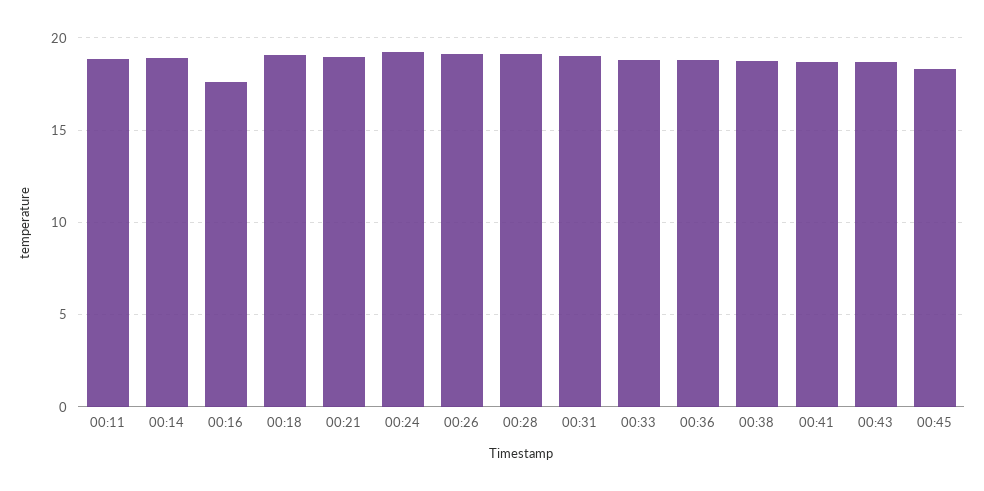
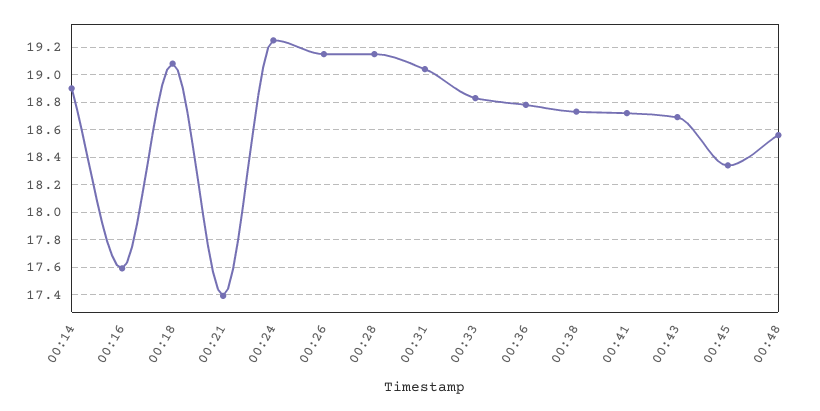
00:11: 19 -> none
00:21: 19 -> 17.4
00:48: none -> 18.55

